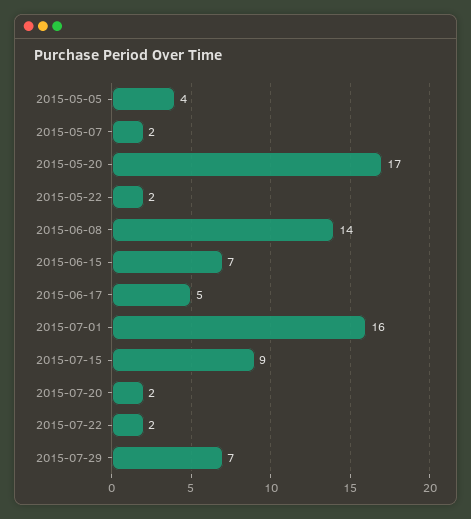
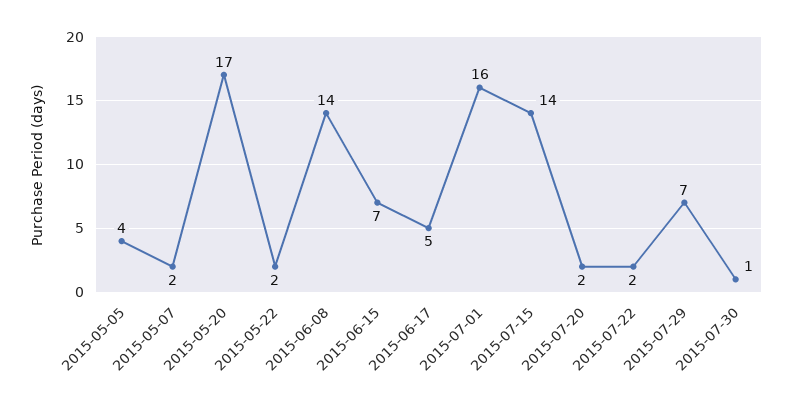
2015-07-15: 9 -> 14
2015-07-30: none -> 1

